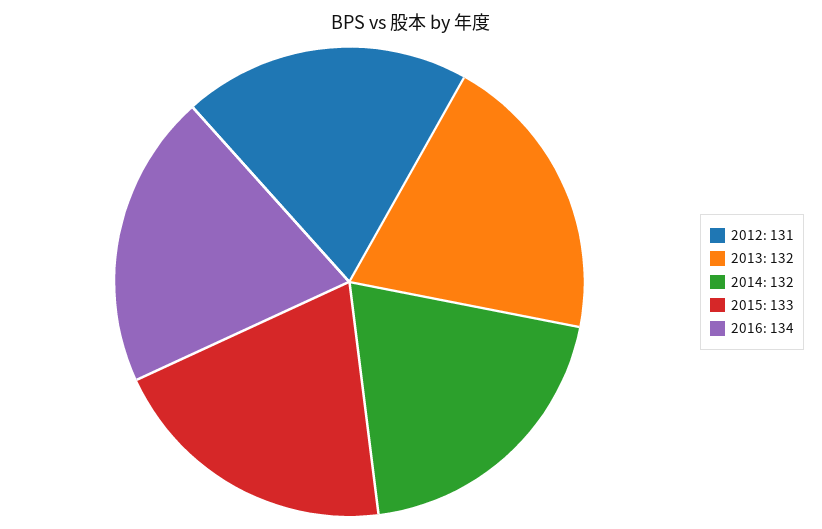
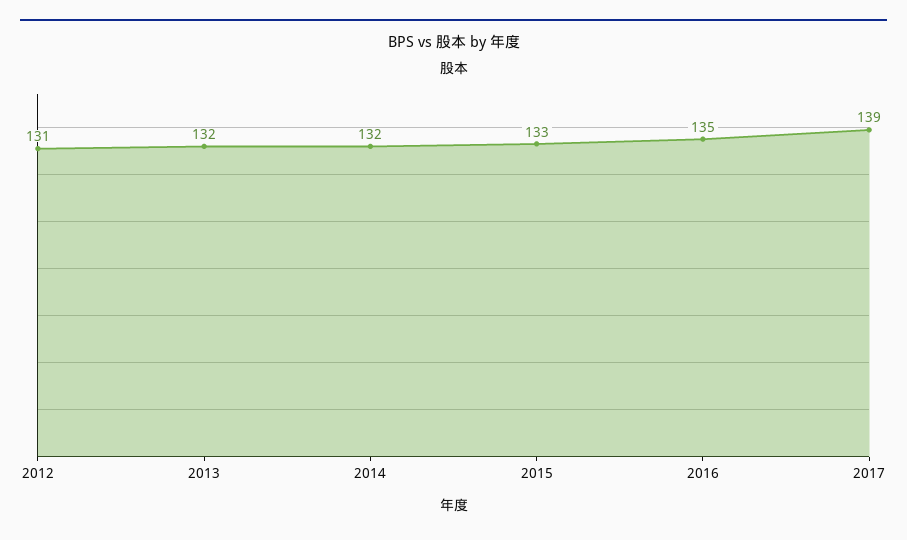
2016: 134 -> 135
2017: none -> 139

